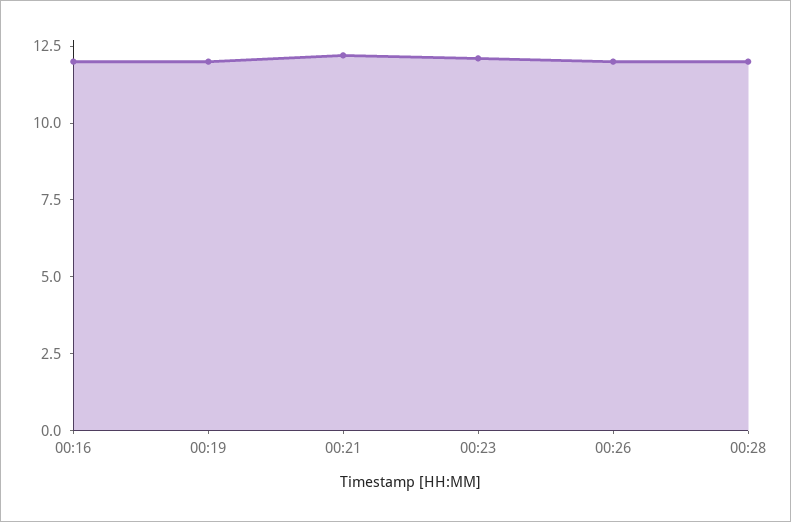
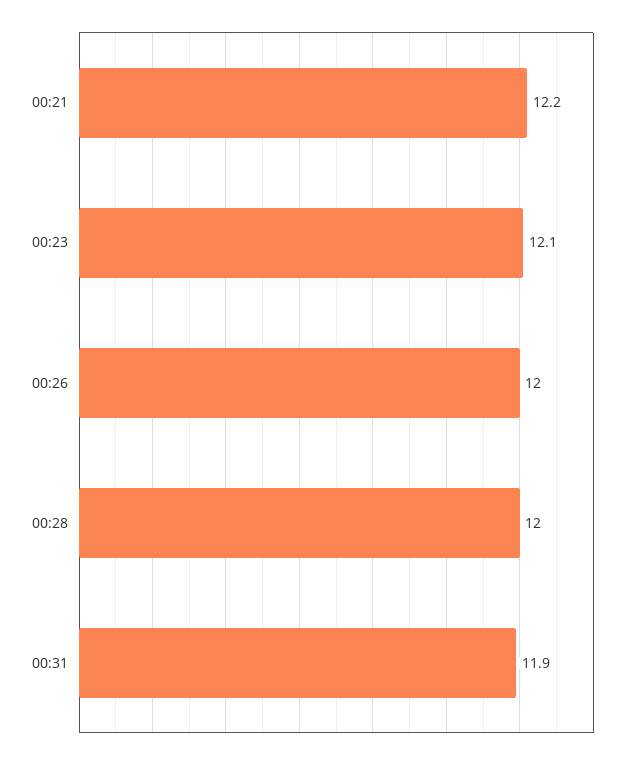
00:16: 12 -> none
00:19: 12 -> none
00:31: none -> 11.9

